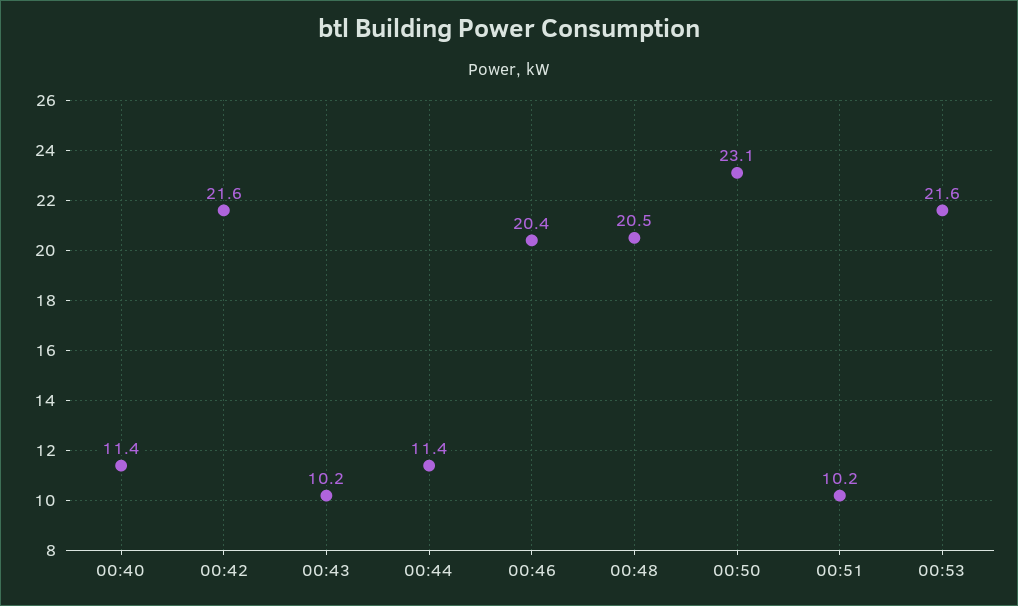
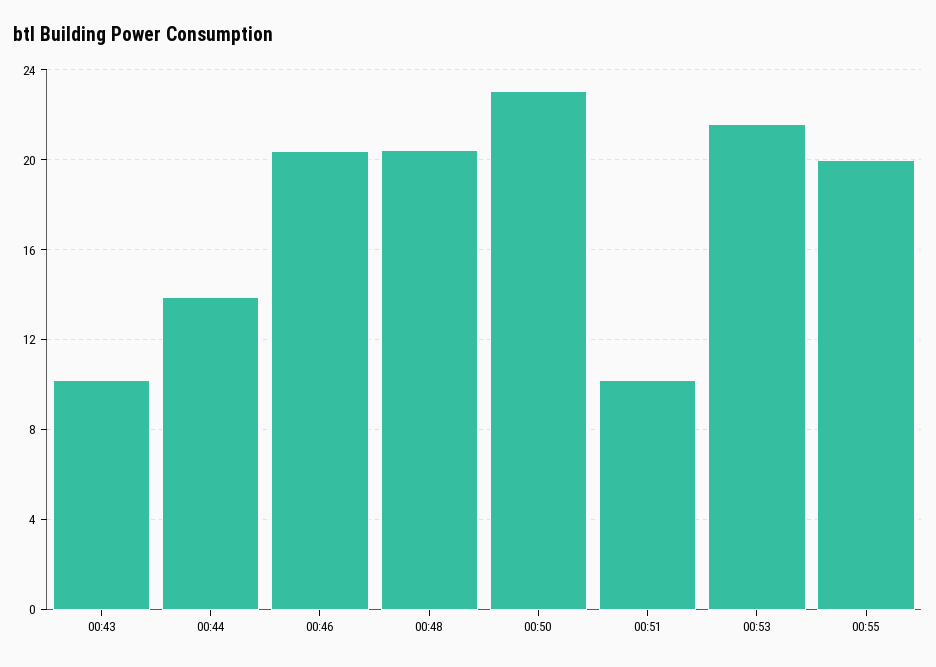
00:40: 11.4 -> none
00:42: 21.6 -> none
00:44: 11.4 -> 14
00:55: none -> 20

